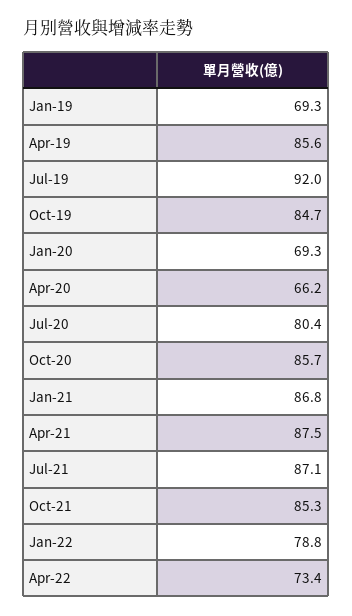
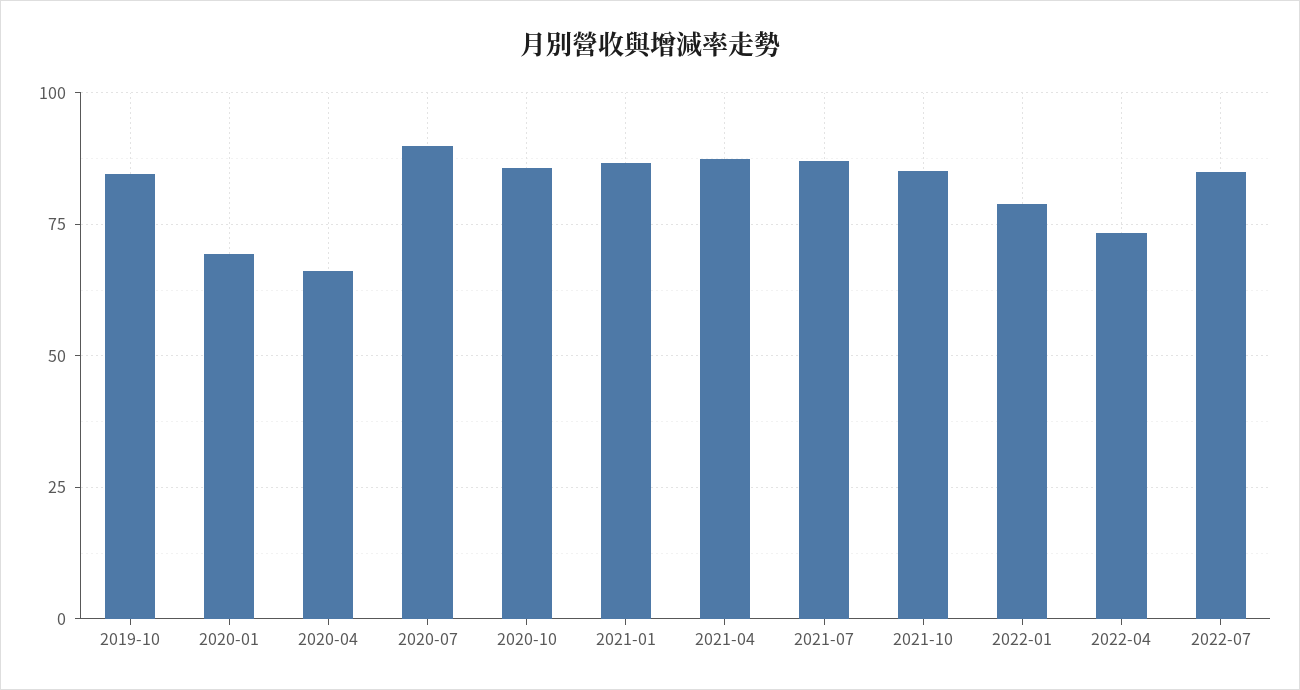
Jan-19: 69.3 -> none
Apr-19: 85.6 -> none
Jul-19: 92 -> none
Jul-20: 80.4 -> 90
2022-07: none -> 85

